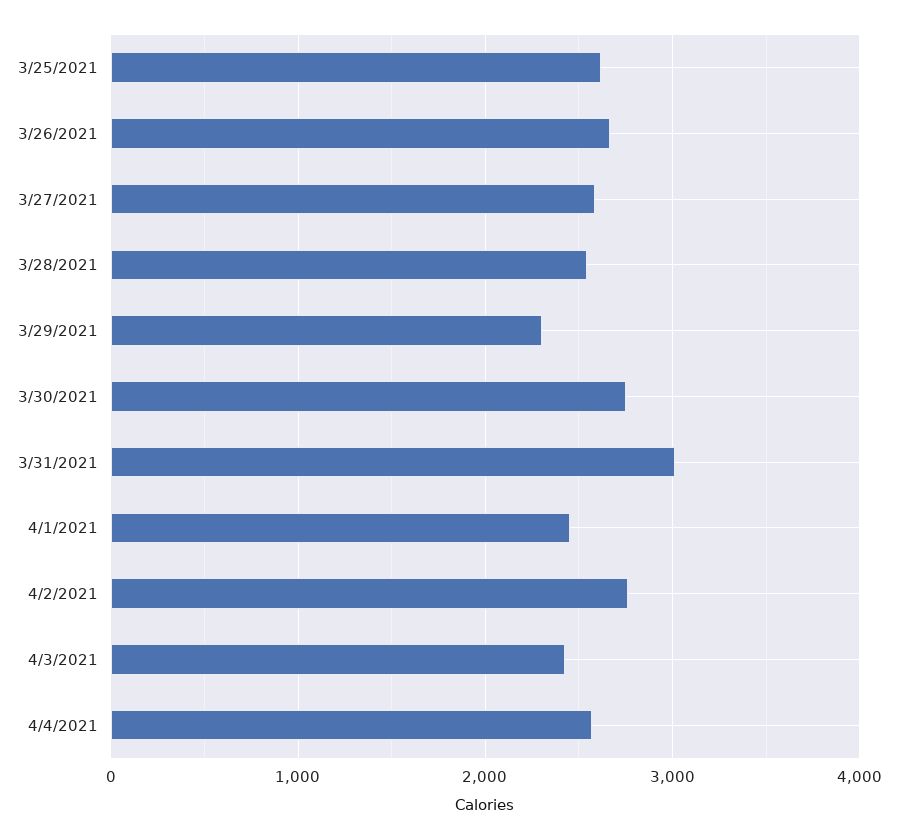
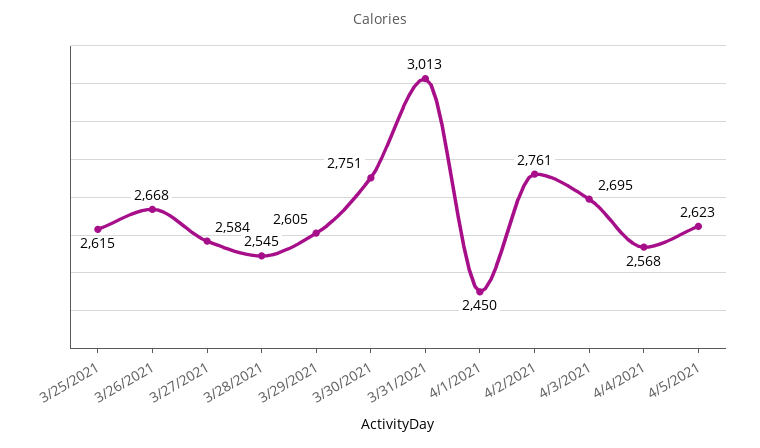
3/29/2021: 2300 -> 2605
4/3/2021: 2400 -> 2695
4/5/2021: none -> 2623

